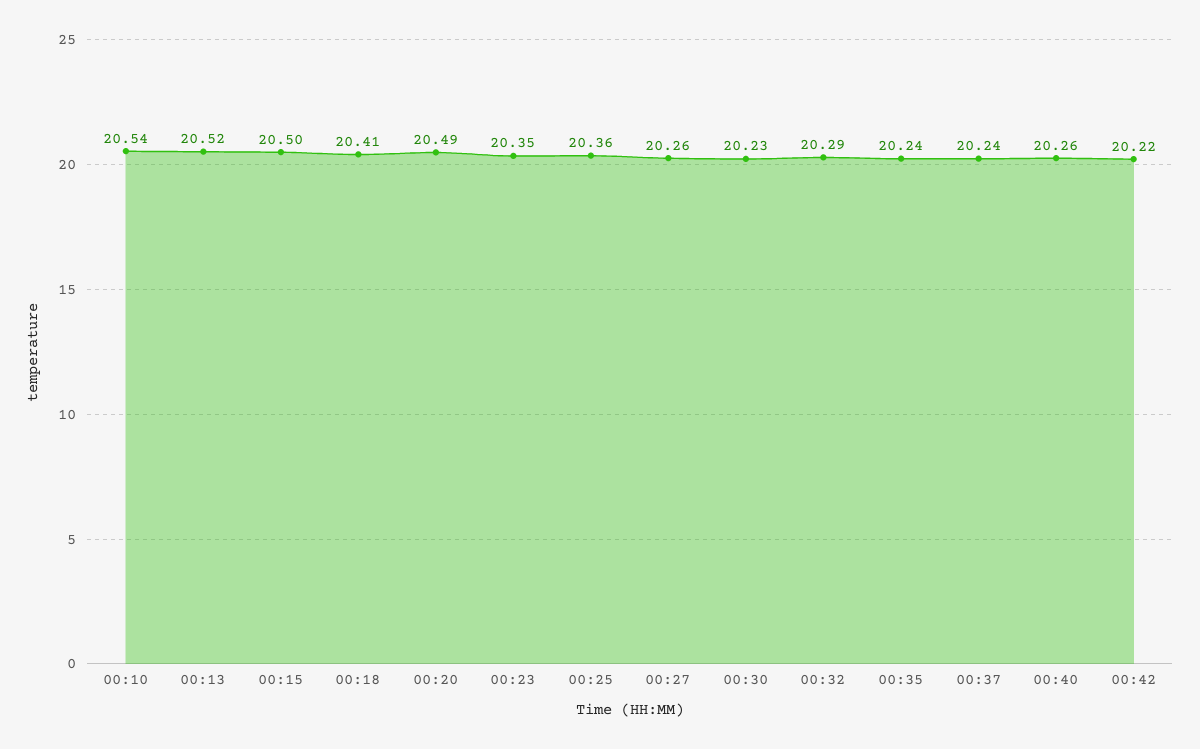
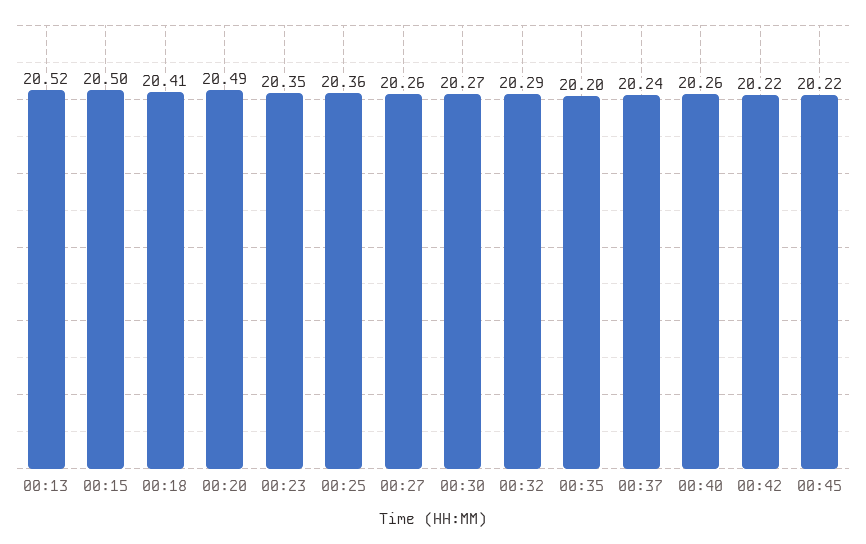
00:10: 20.54 -> none
00:30: 20.23 -> 20.27
00:35: 20.24 -> 20.2
00:45: none -> 20.22

